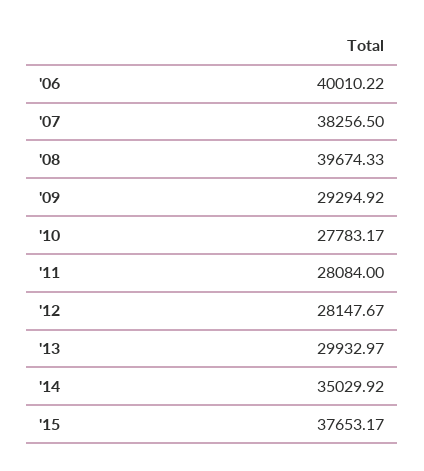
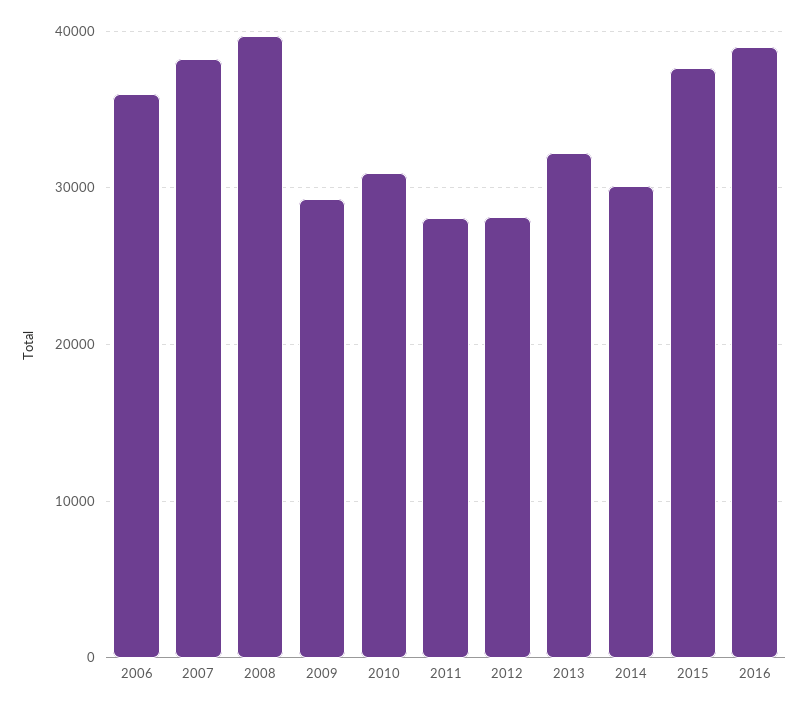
'06: 40010.22 -> 36000
'10: 27783.17 -> 31000
'13: 29932.97 -> 32000
'14: 35029.92 -> 30000
2016: none -> 39000

